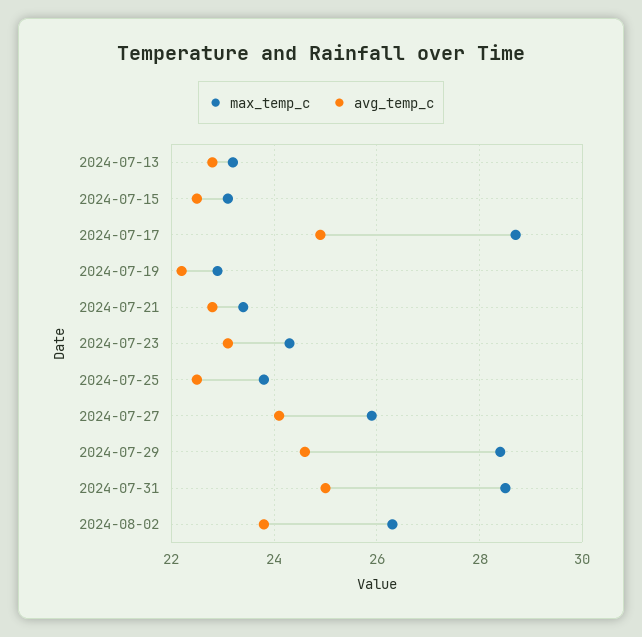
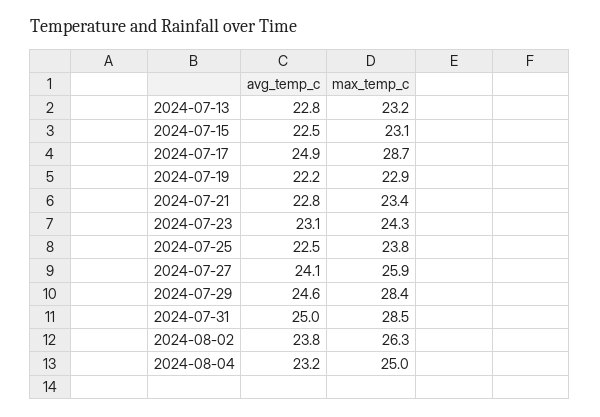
avg_temp_c, 2024-08-04: none -> 23.2
max_temp_c, 2024-08-04: none -> 25

